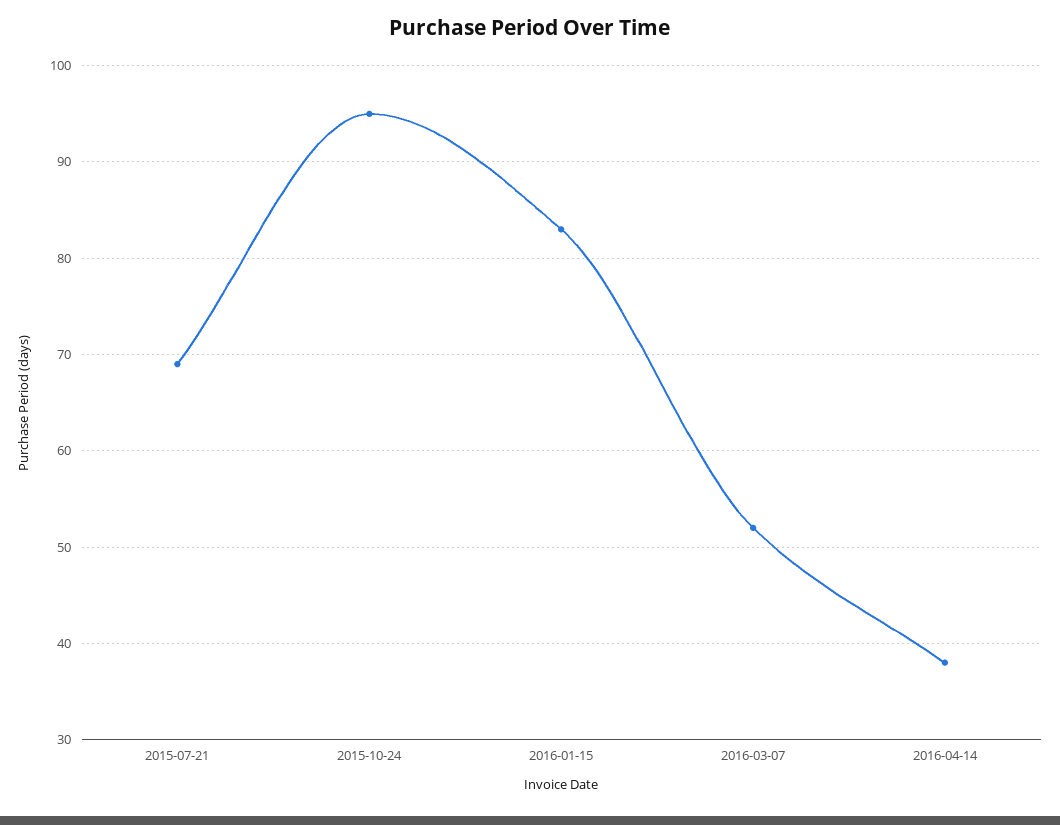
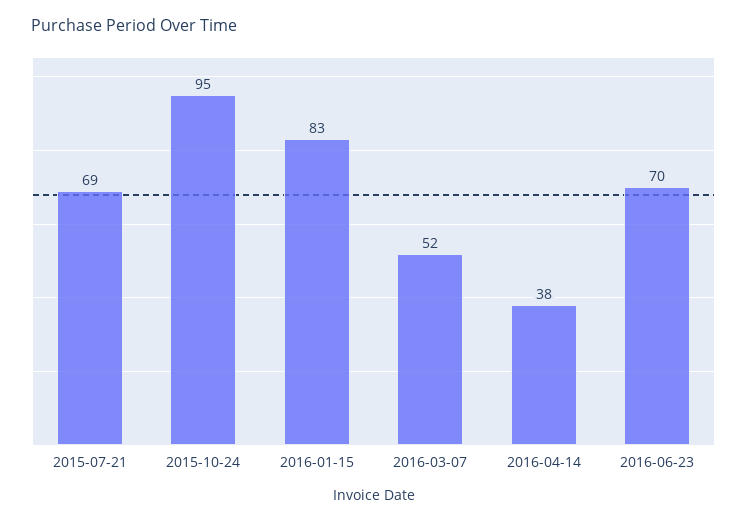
2016-06-23: none -> 70

